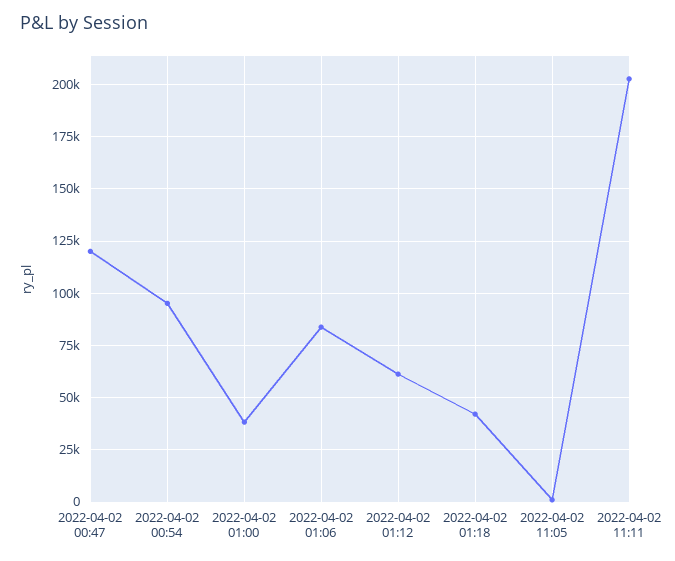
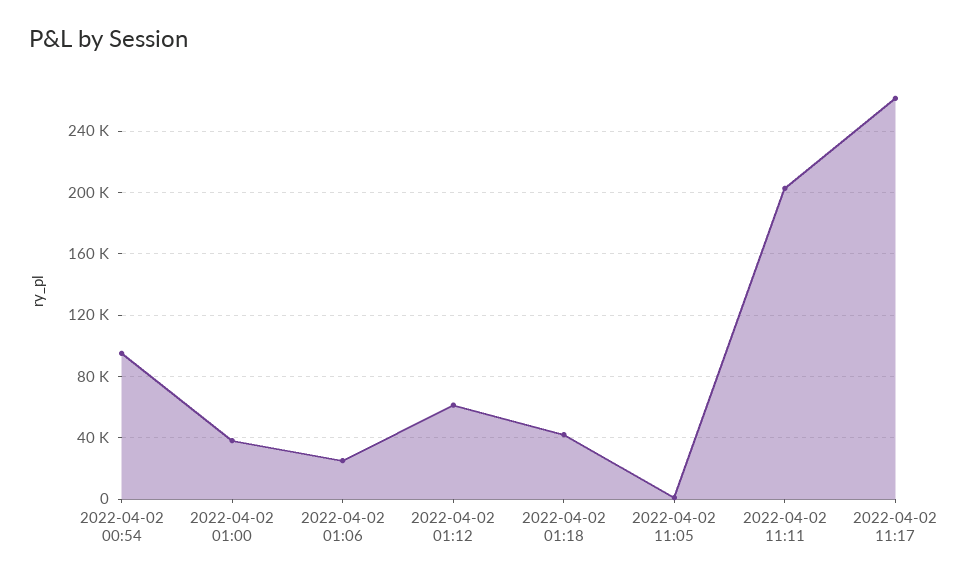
2022-04-02 00:47: 120000 -> none
2022-04-02 01:06: 85000 -> 25000
2022-04-02 11:17: none -> 260000

